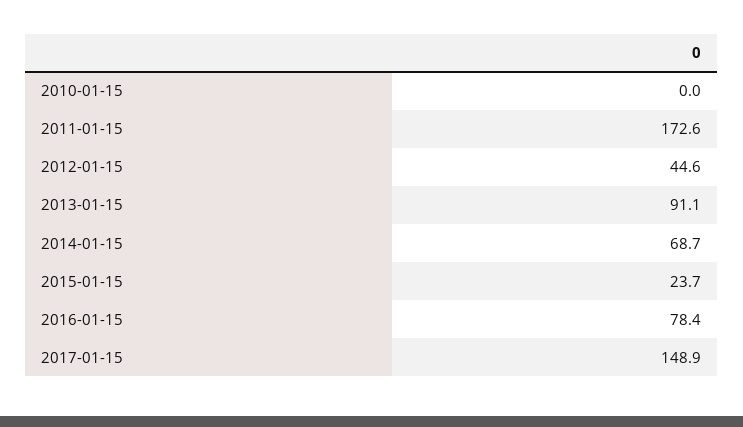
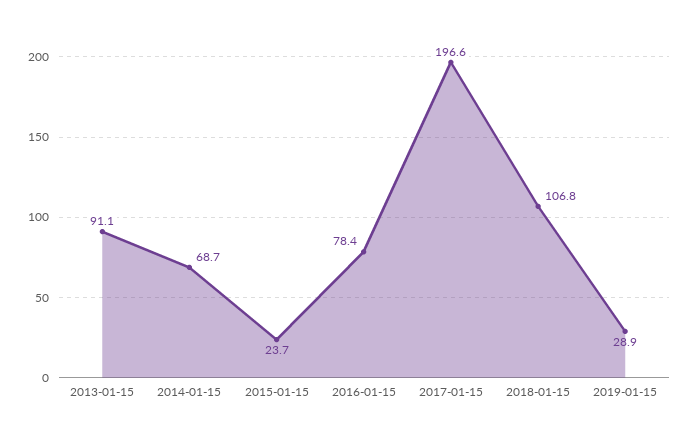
2010-01-15: 0 -> none
2011-01-15: 172.6 -> none
2012-01-15: 44.6 -> none
2017-01-15: 148.9 -> 196.6
2018-01-15: none -> 106.8
2019-01-15: none -> 28.9

